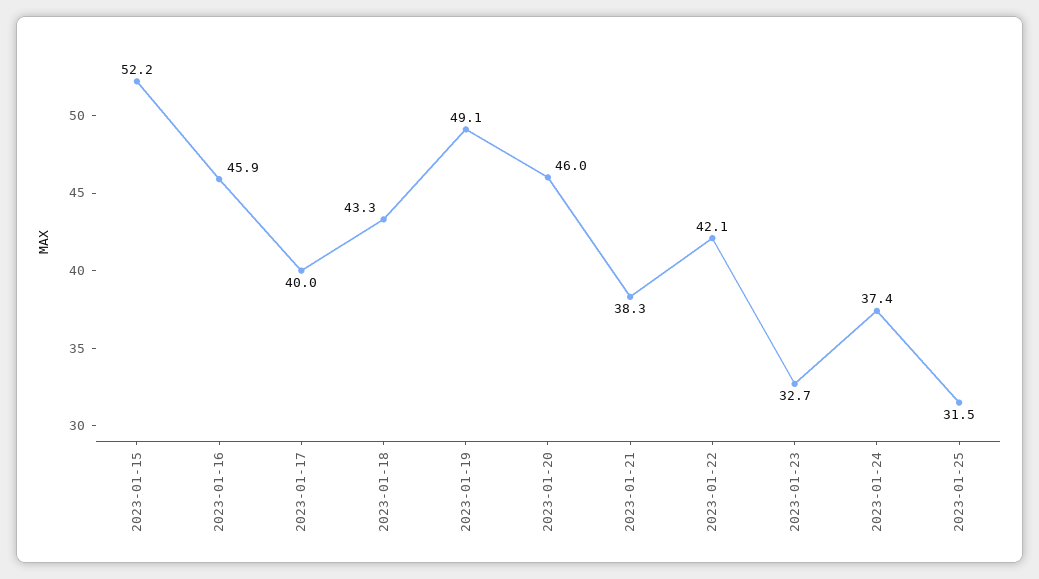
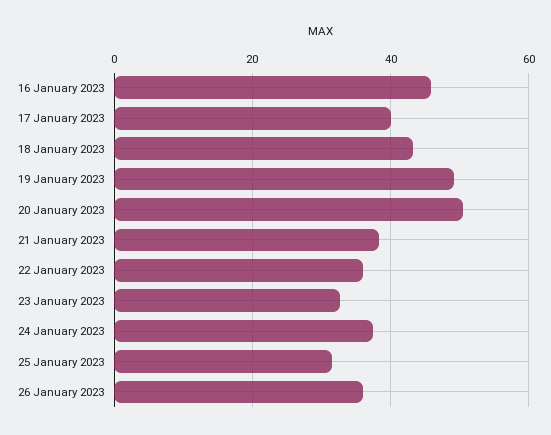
2023-01-15: 52.2 -> none
2023-01-20: 46 -> 50
2023-01-22: 42.1 -> 36
26 January 2023: none -> 36

